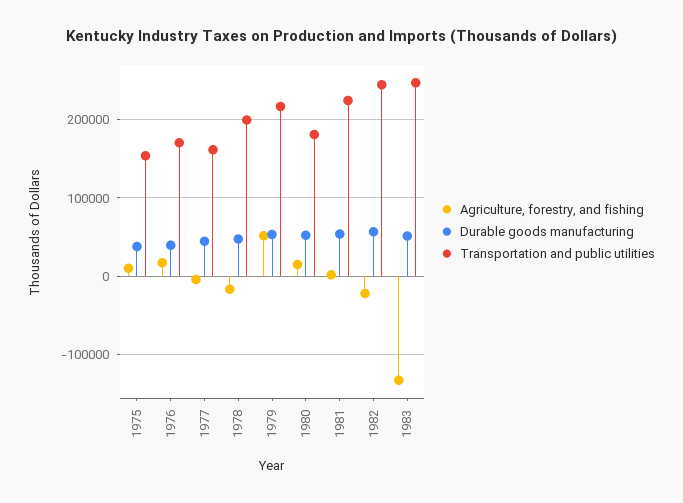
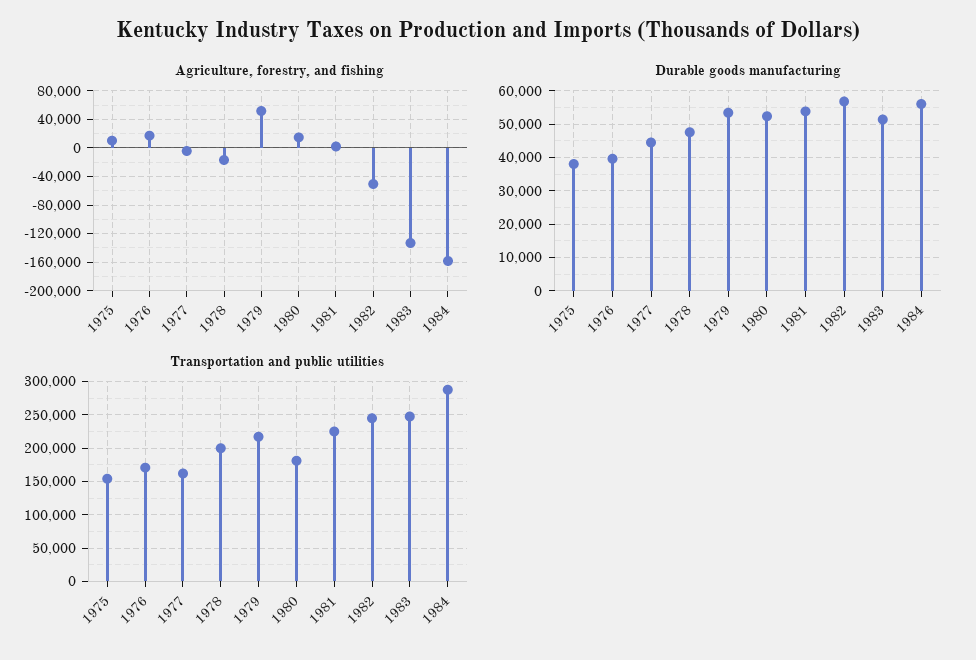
Agriculture, forestry, and fishing, 1982: -20000 -> -50000
Agriculture, forestry, and fishing, 1984: none -> -160000
Durable goods manufacturing, 1984: none -> 56000
Transportation and public utilities, 1984: none -> 290000

